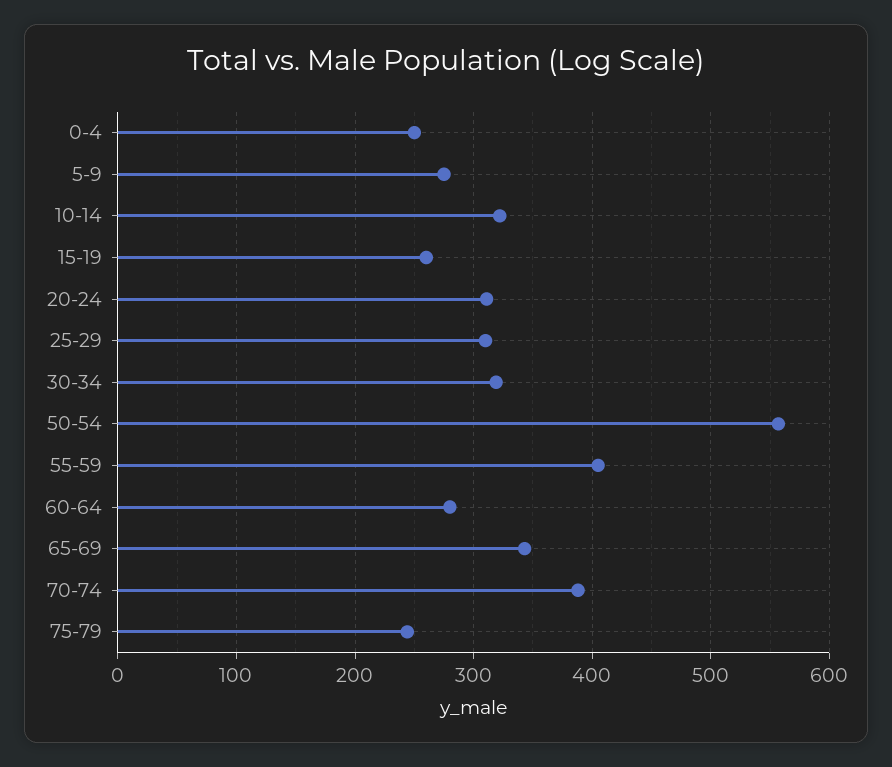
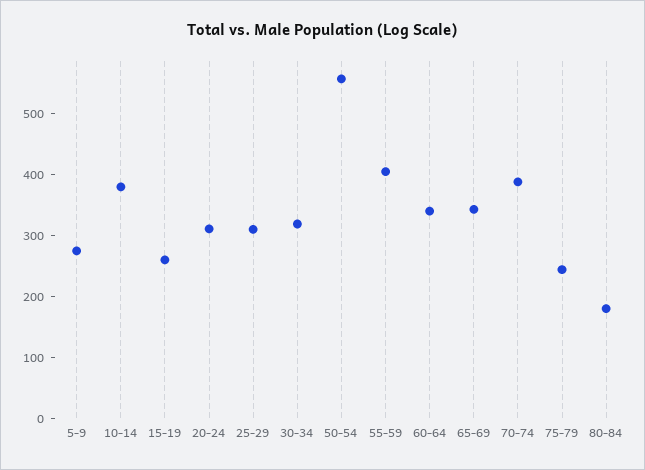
0-4: 250 -> none
10-14: 320 -> 380
60-64: 280 -> 340
80-84: none -> 180

